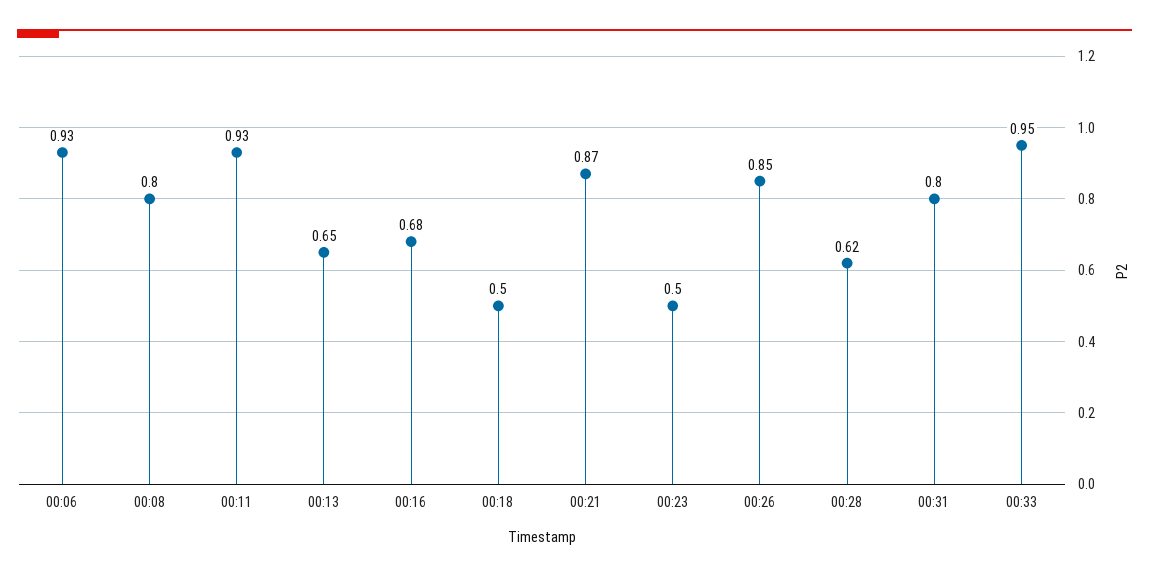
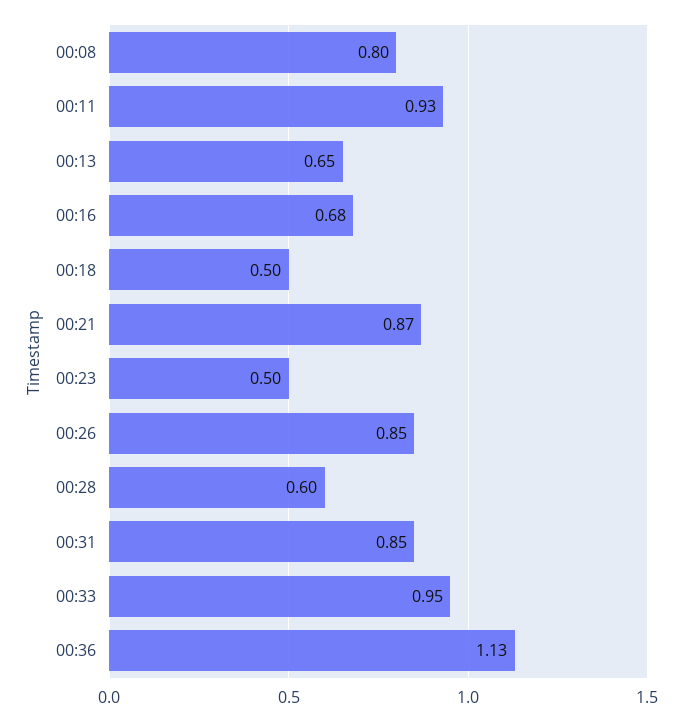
00:06: 0.93 -> none
00:28: 0.62 -> 0.6
00:31: 0.8 -> 0.85
00:36: none -> 1.13

